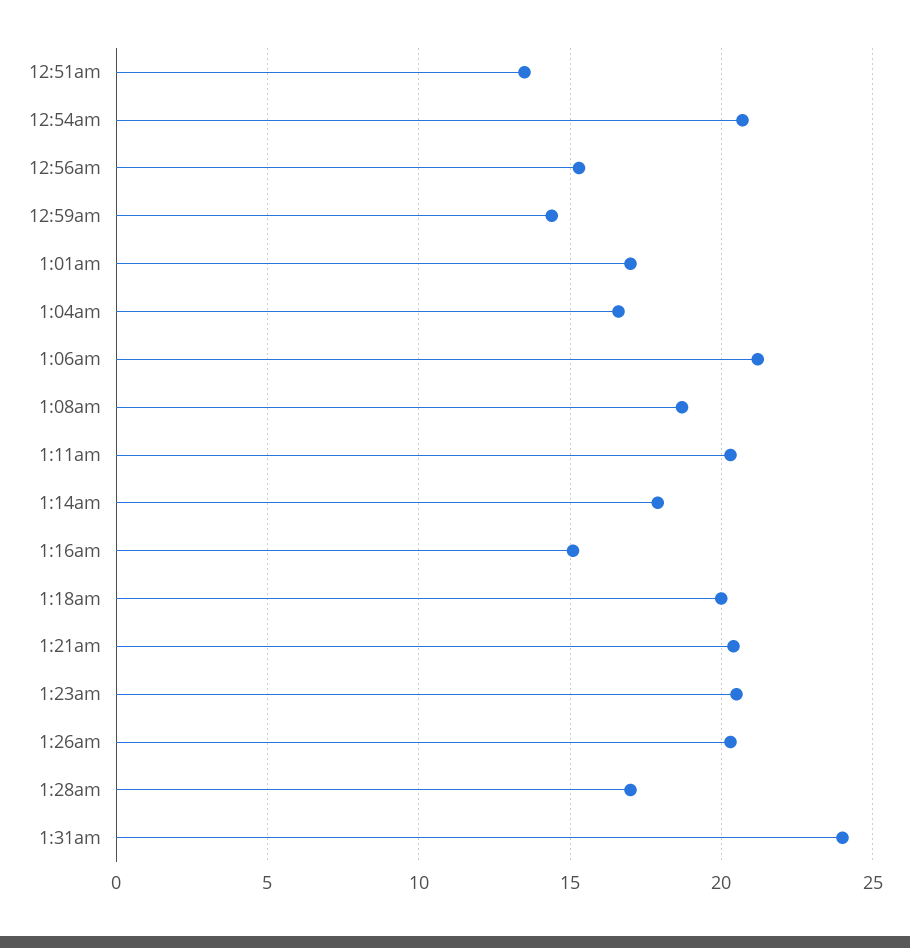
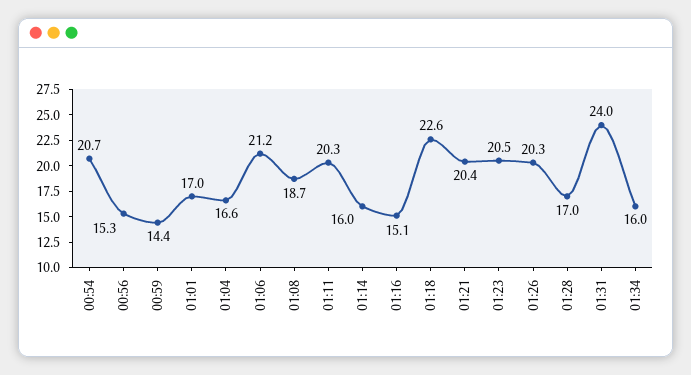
12:51am: 13.5 -> none
1:14am: 18 -> 16
1:18am: 20 -> 22.6
01:34: none -> 16

